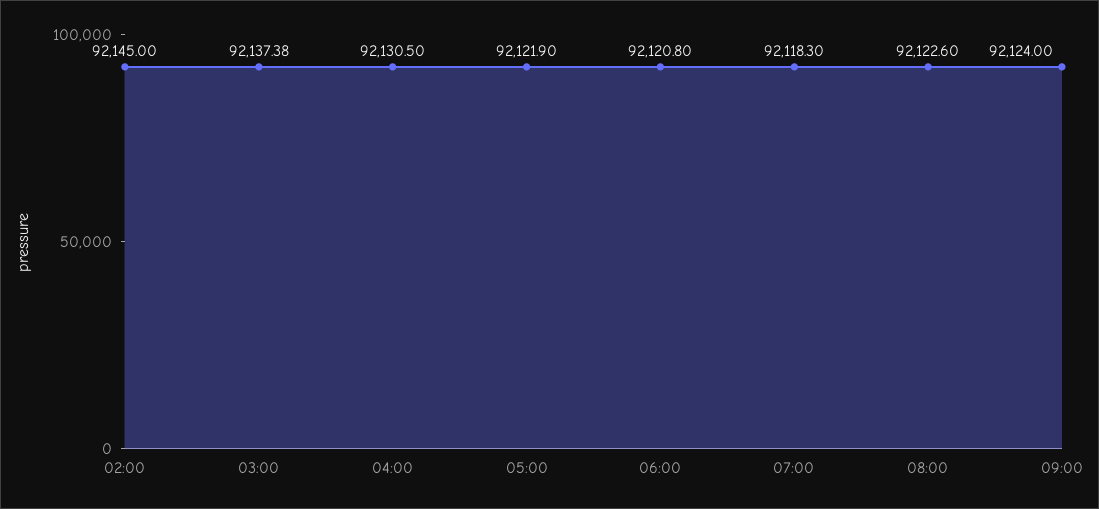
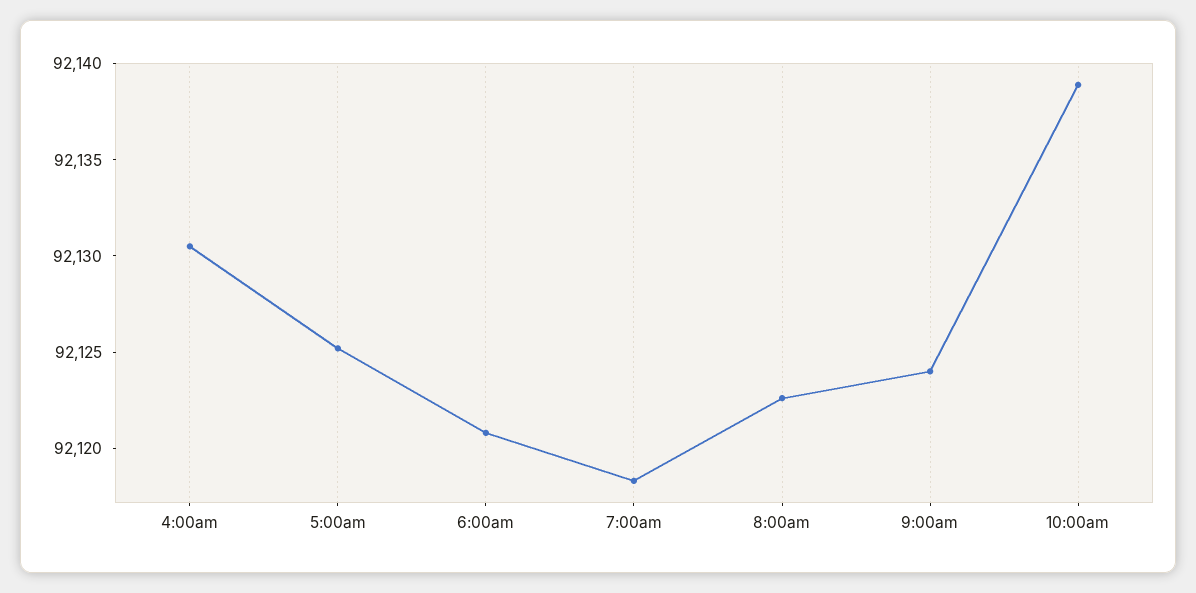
02:00: 92145 -> none
03:00: 92137.38 -> none
05:00: 92121.9 -> 92125
10:00am: none -> 92139

